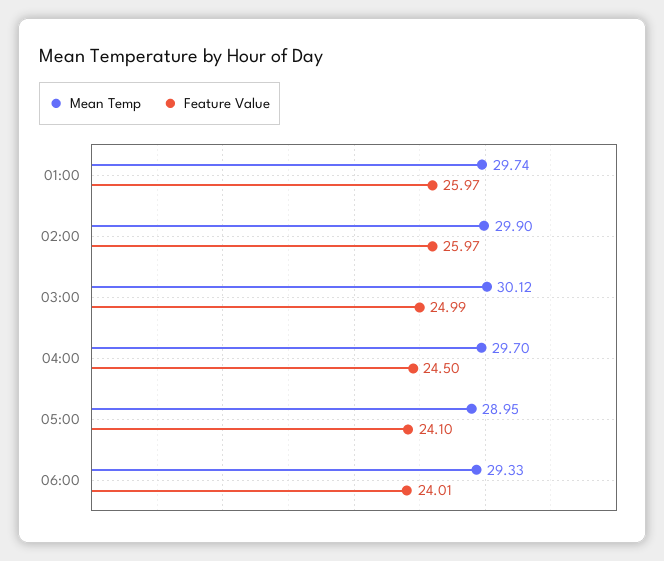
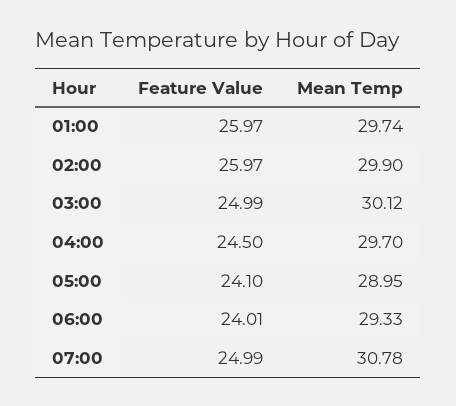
Feature Value, 07:00: none -> 24.99
Mean Temp, 07:00: none -> 30.78

